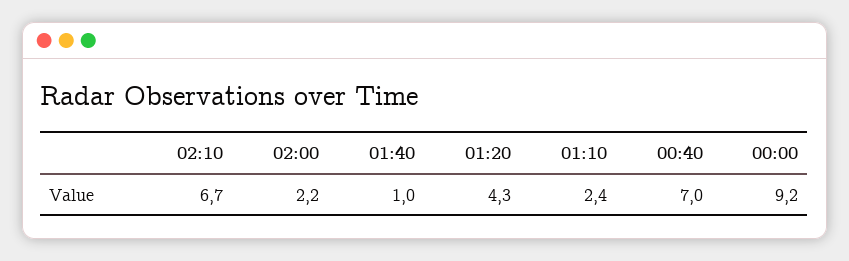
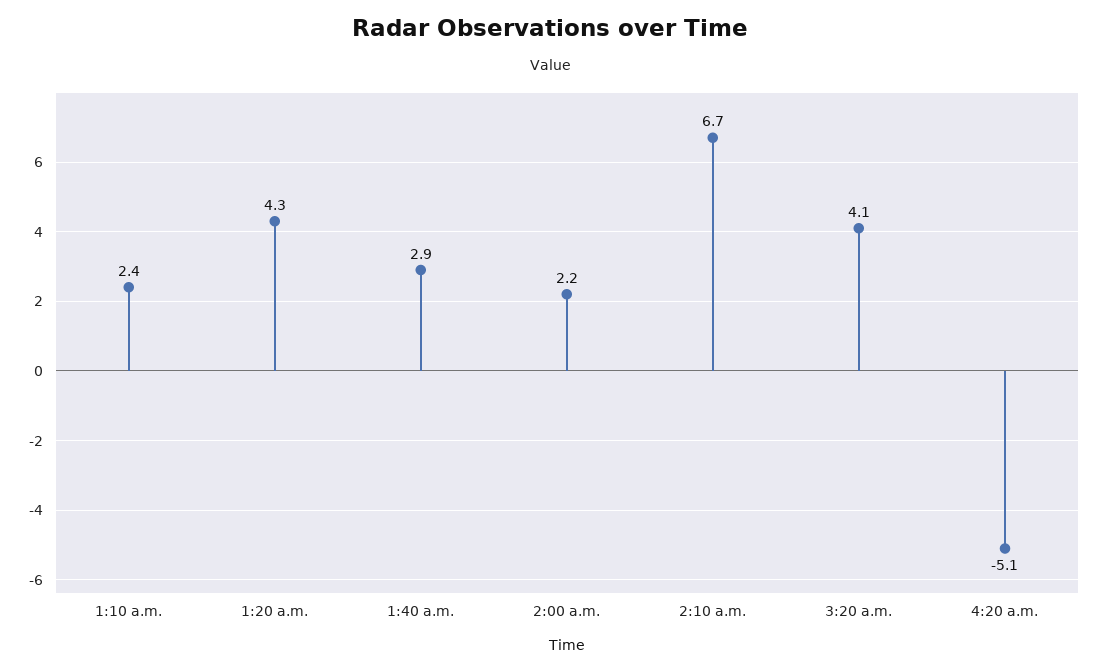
01:40: 1 -> 2.9
00:40: 7 -> none
00:00: 9.2 -> none
3:20 a.m.: none -> 4.1
4:20 a.m.: none -> -5.1

